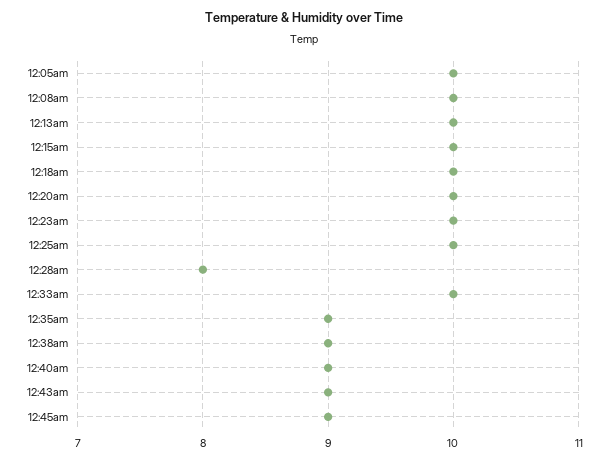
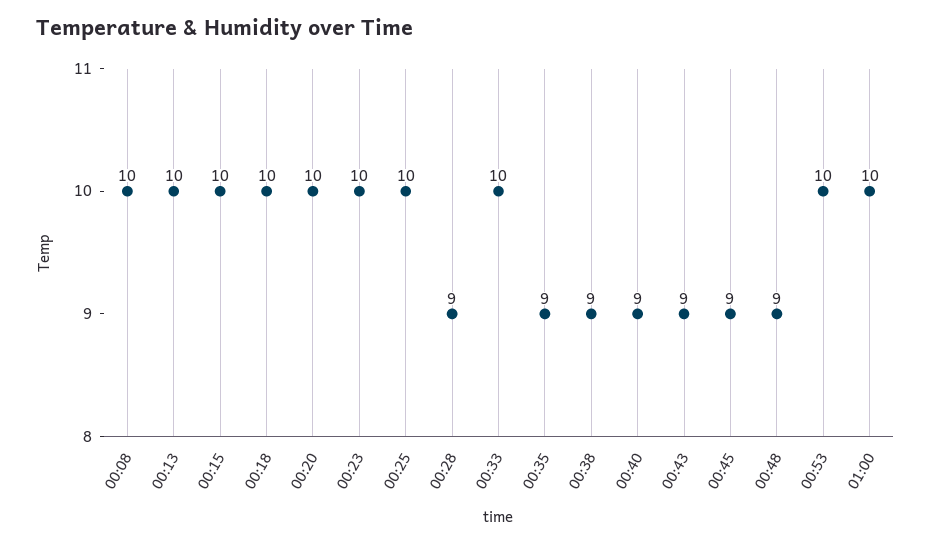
12:05am: 10 -> none
12:28am: 8 -> 9
00:48: none -> 9
00:53: none -> 10
01:00: none -> 10

